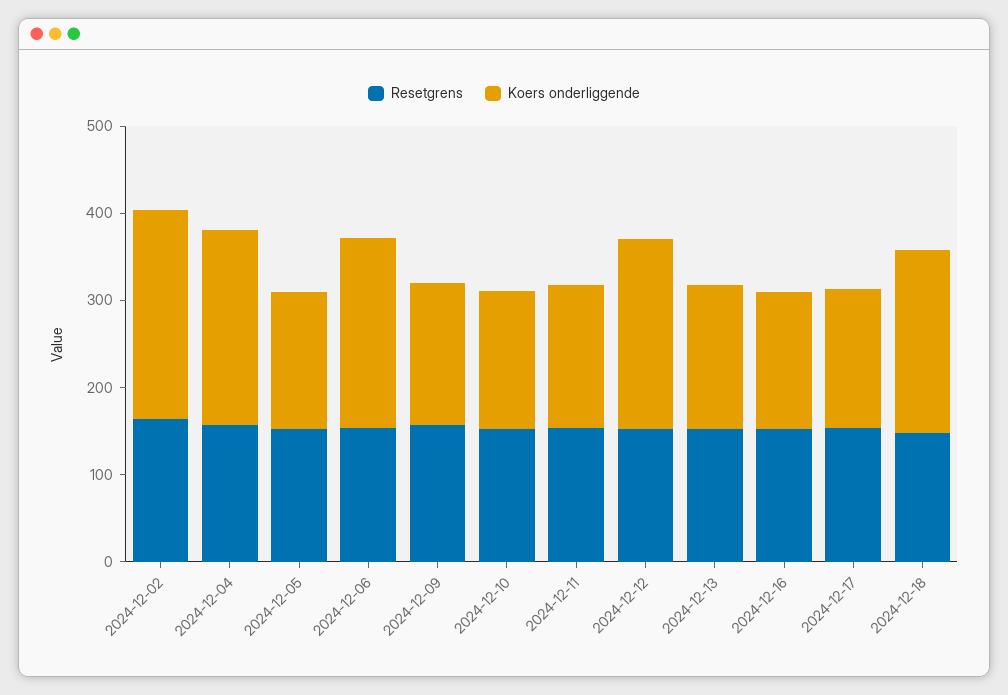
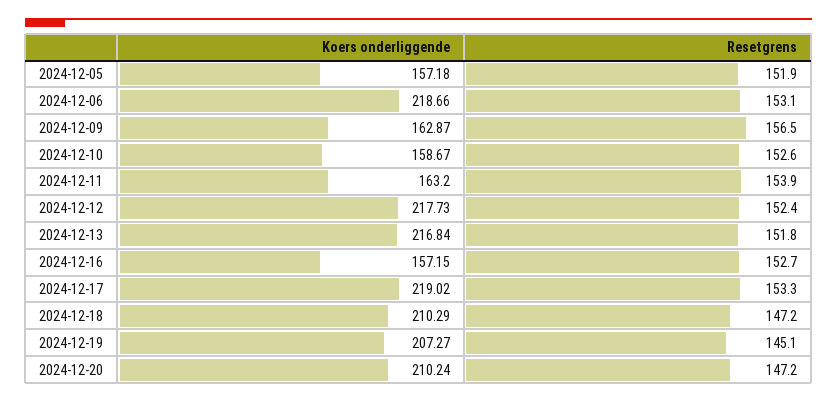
Resetgrens, 2024-12-02: 160 -> none
Koers onderliggende, 2024-12-02: 240 -> none
Resetgrens, 2024-12-04: 160 -> none
Koers onderliggende, 2024-12-04: 220 -> none
Koers onderliggende, 2024-12-13: 160 -> 216.84
Koers onderliggende, 2024-12-17: 160 -> 219.02
Koers onderliggende, 2024-12-19: none -> 207.27
Resetgrens, 2024-12-19: none -> 145.1
Koers onderliggende, 2024-12-20: none -> 210.24
Resetgrens, 2024-12-20: none -> 147.2

